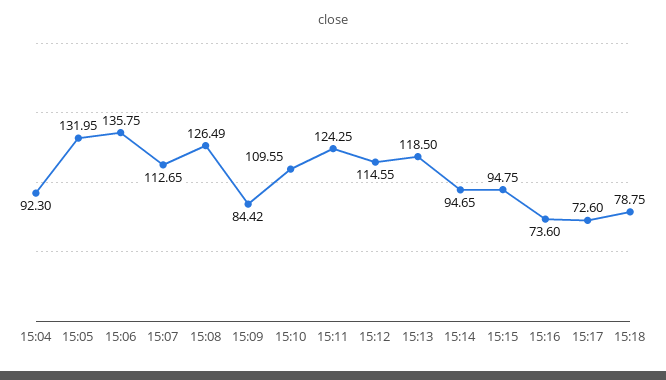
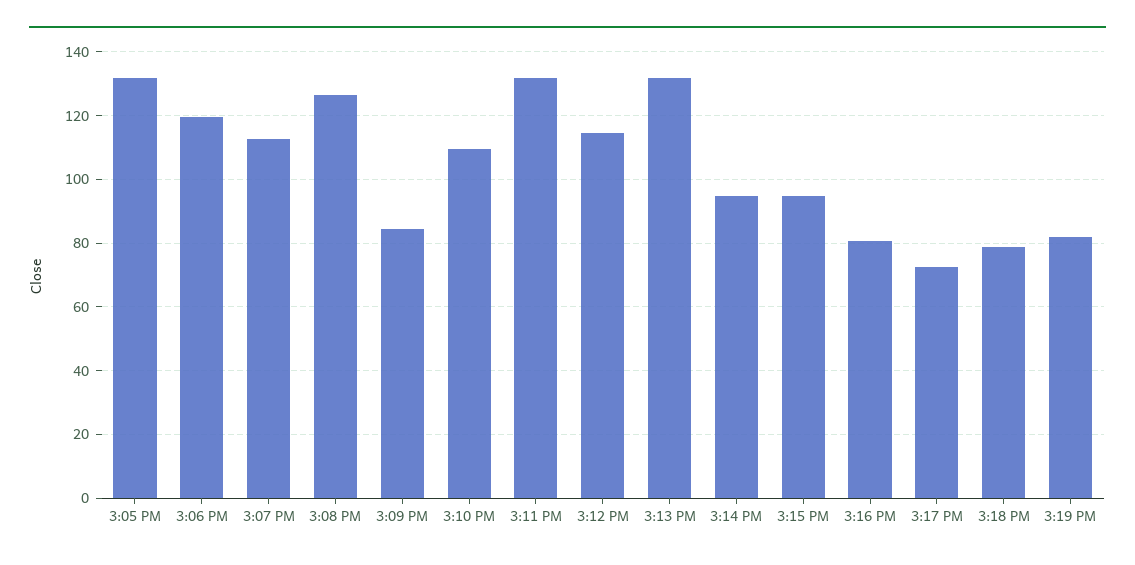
15:04: 92.3 -> none
15:06: 135.75 -> 120
15:11: 124.25 -> 132
15:13: 118.5 -> 132
15:16: 73.6 -> 80
3:19 PM: none -> 82

